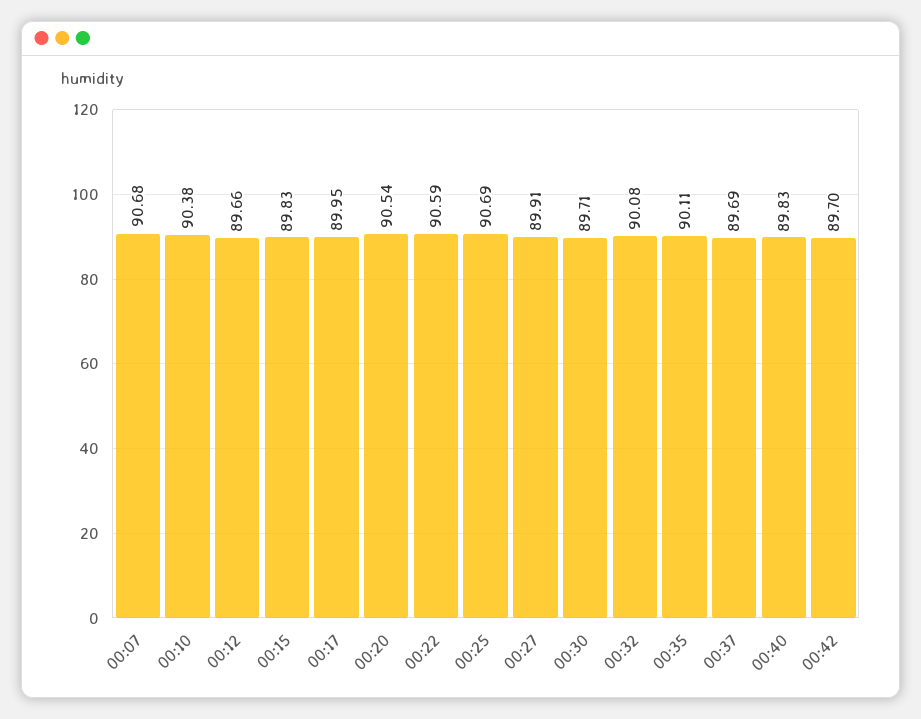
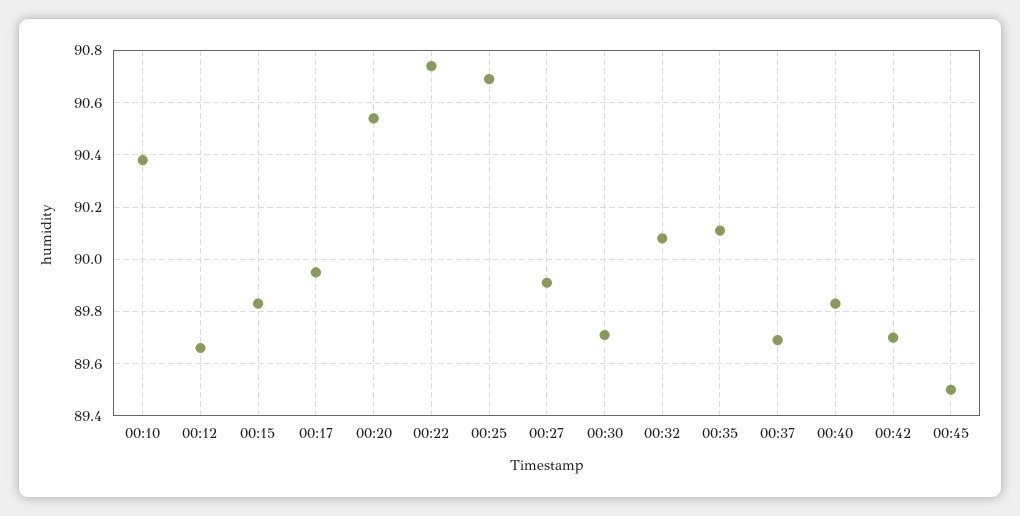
00:07: 90.68 -> none
00:22: 90.59 -> 90.75
00:45: none -> 89.5

